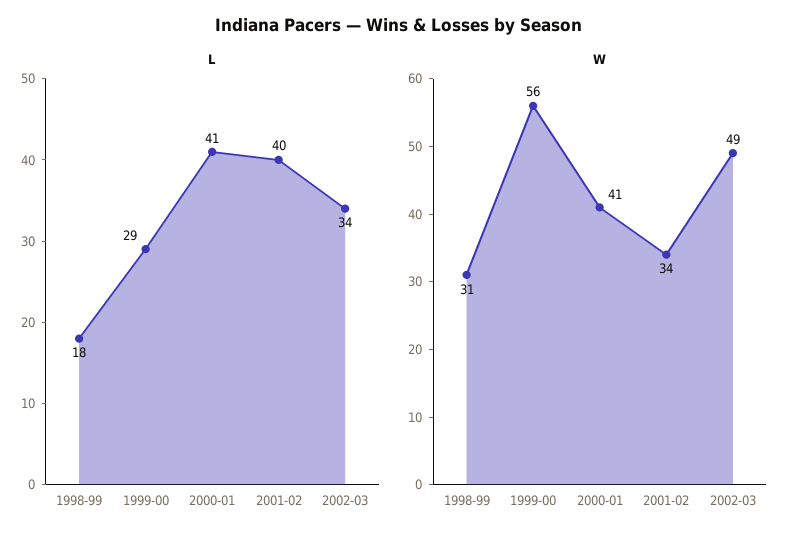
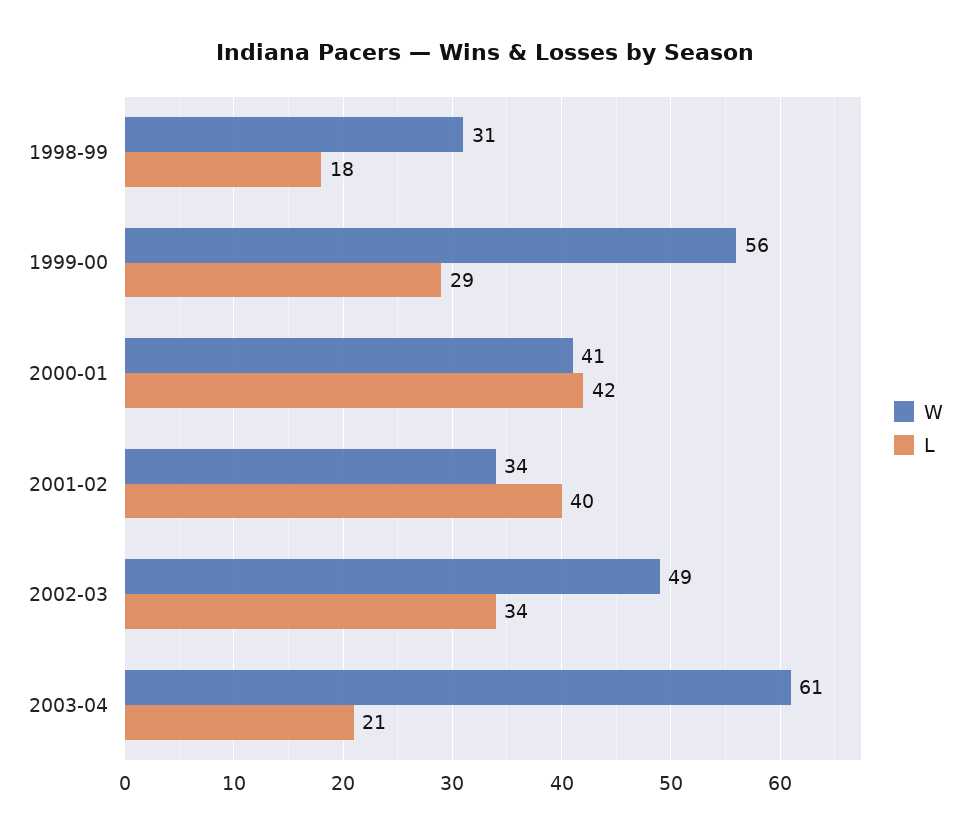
L, 2000-01: 41 -> 42
W, 2003-04: none -> 61
L, 2003-04: none -> 21

